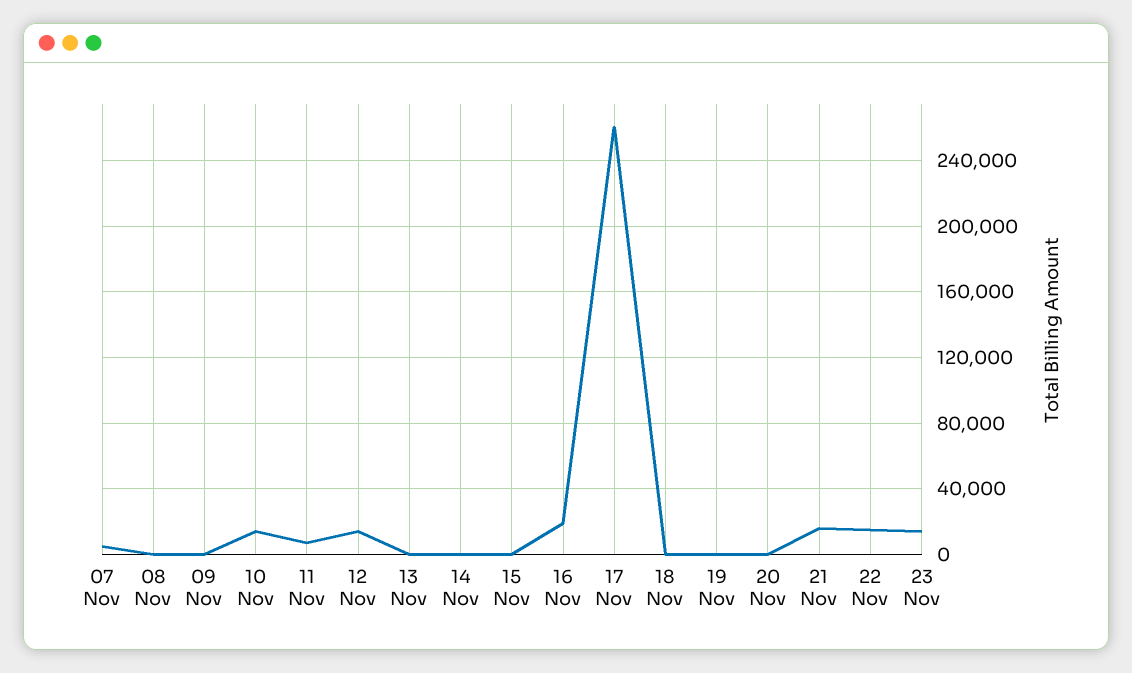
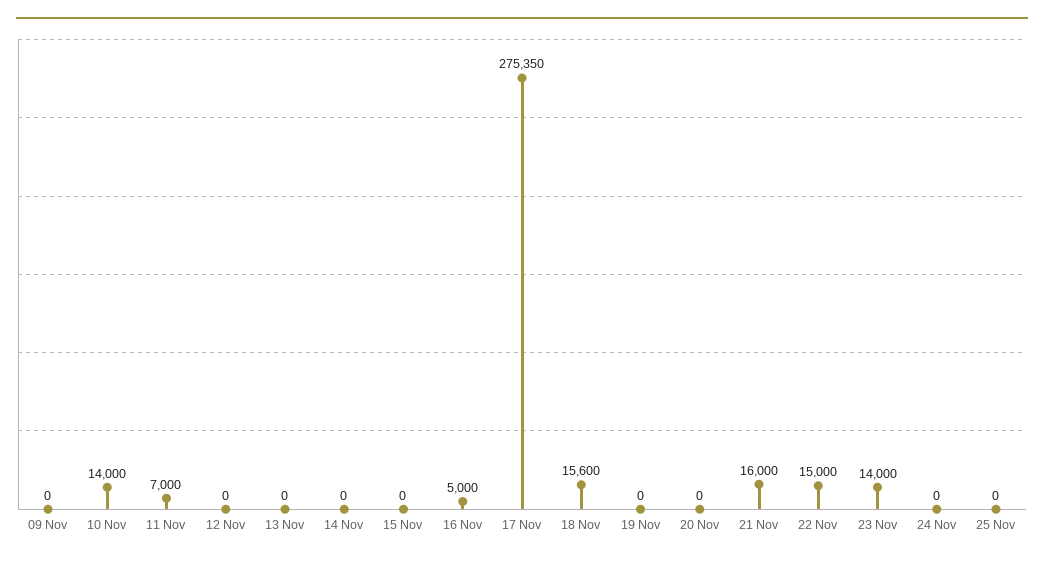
07 Nov: 5000 -> none
08 Nov: 0 -> none
12 Nov: 15000 -> 0
16 Nov: 20000 -> 5000
17 Nov: 260000 -> 275350
18 Nov: 0 -> 15600
24 Nov: none -> 0
25 Nov: none -> 0

